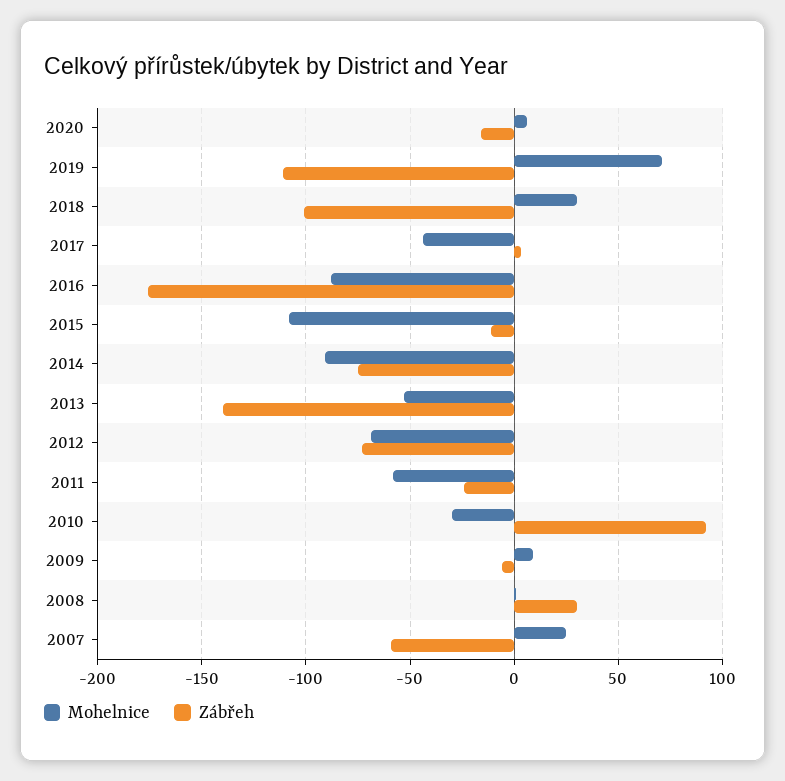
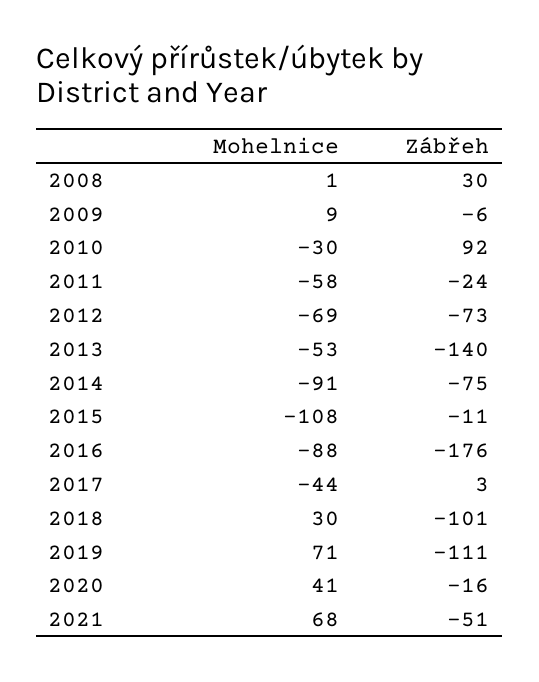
Mohelnice, 2020: 5 -> 41
Mohelnice, 2007: 25 -> none
Zábřeh, 2007: -60 -> none
Mohelnice, 2021: none -> 68
Zábřeh, 2021: none -> -51

